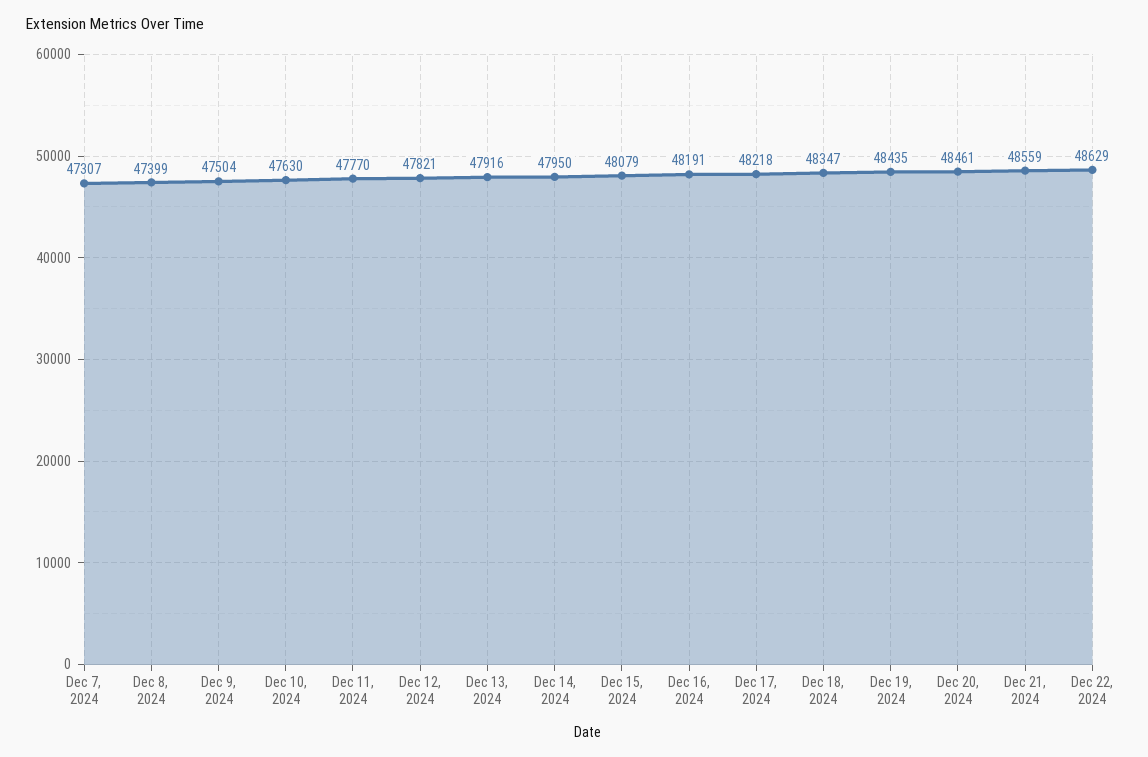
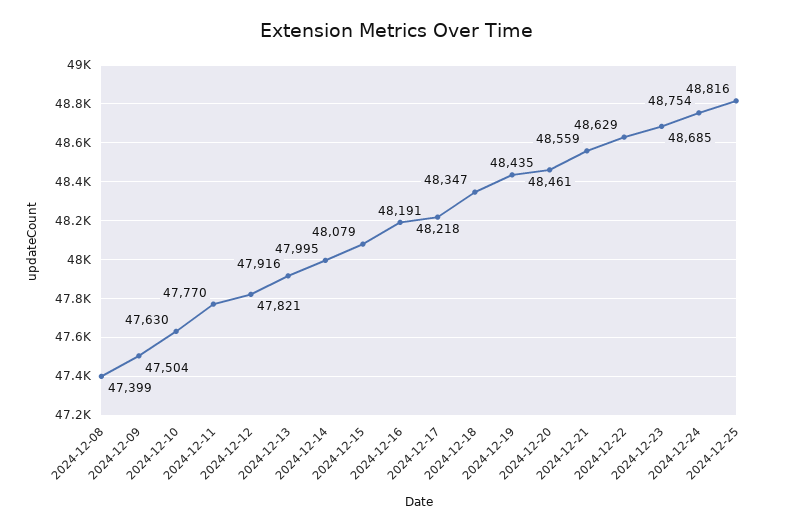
Dec 7, 2024: 47307 -> none
Dec 14, 2024: 47950 -> 47995
2024-12-23: none -> 48685
2024-12-24: none -> 48754
2024-12-25: none -> 48816

